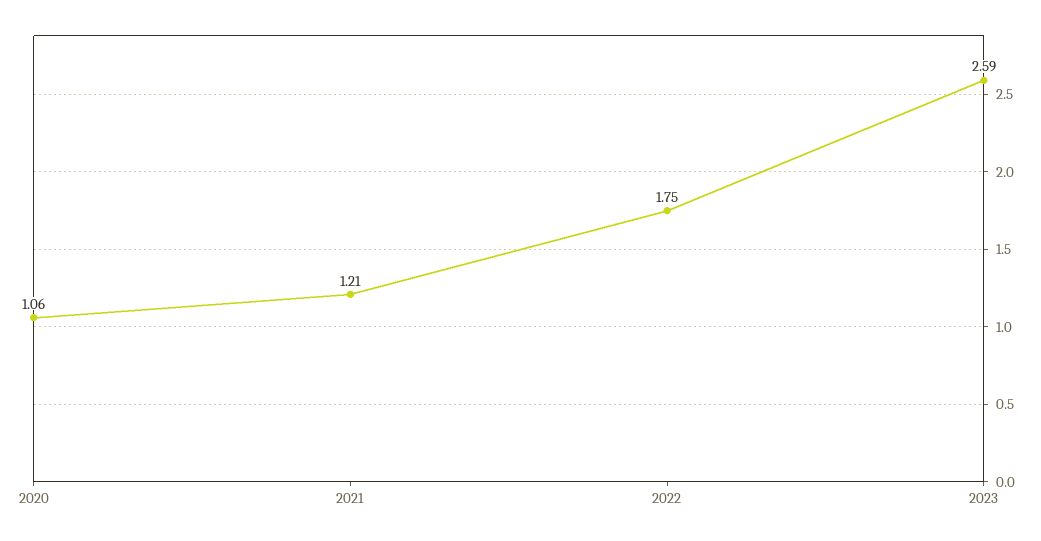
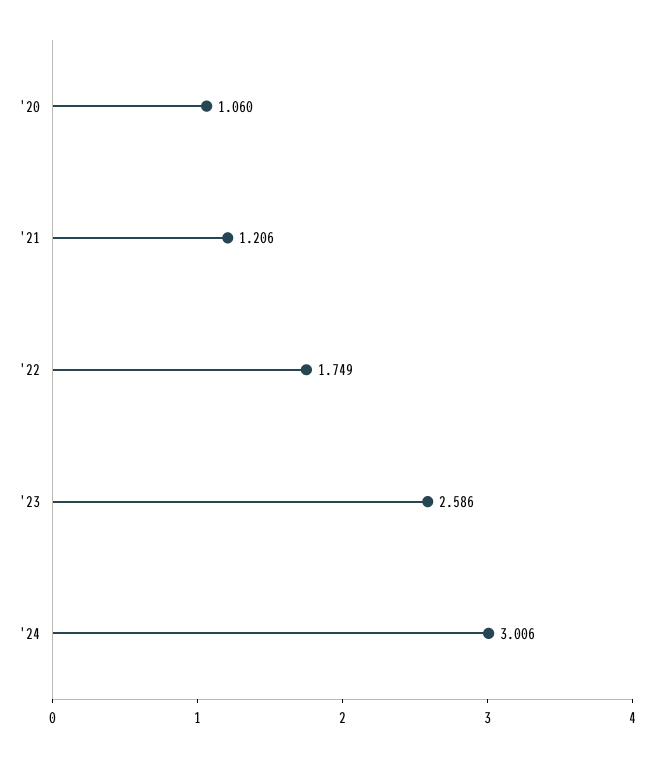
'24: none -> 3.006

